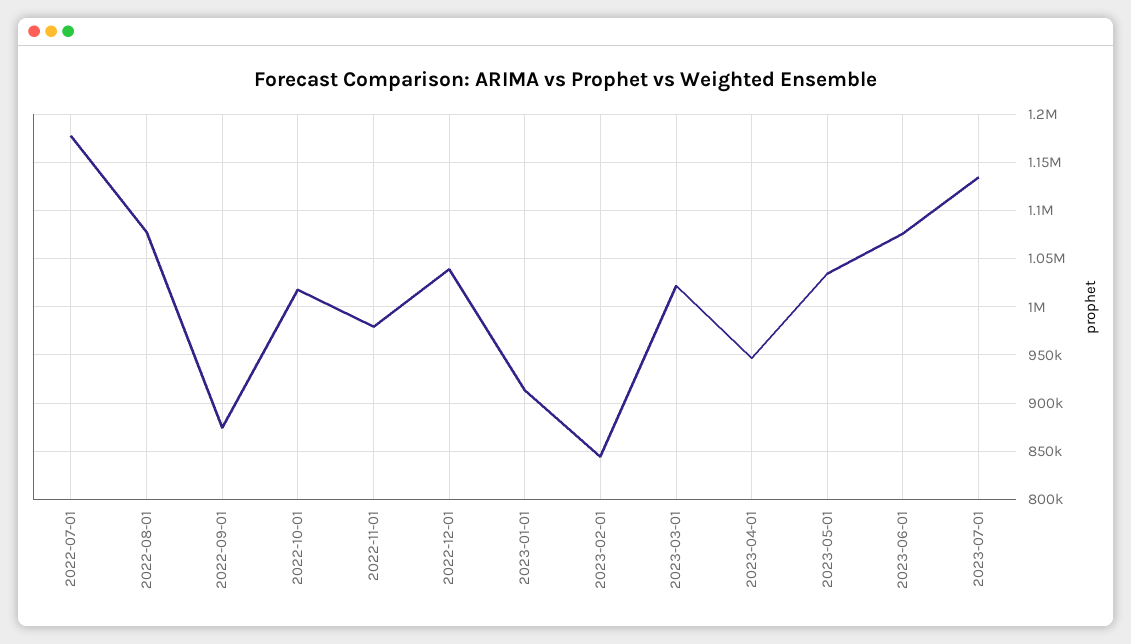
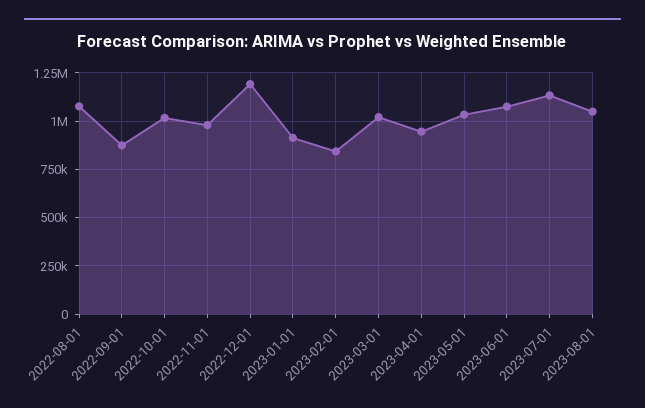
2022-07-01: 1180000 -> none
2022-12-01: 1040000 -> 1200000
2023-08-01: none -> 1050000

